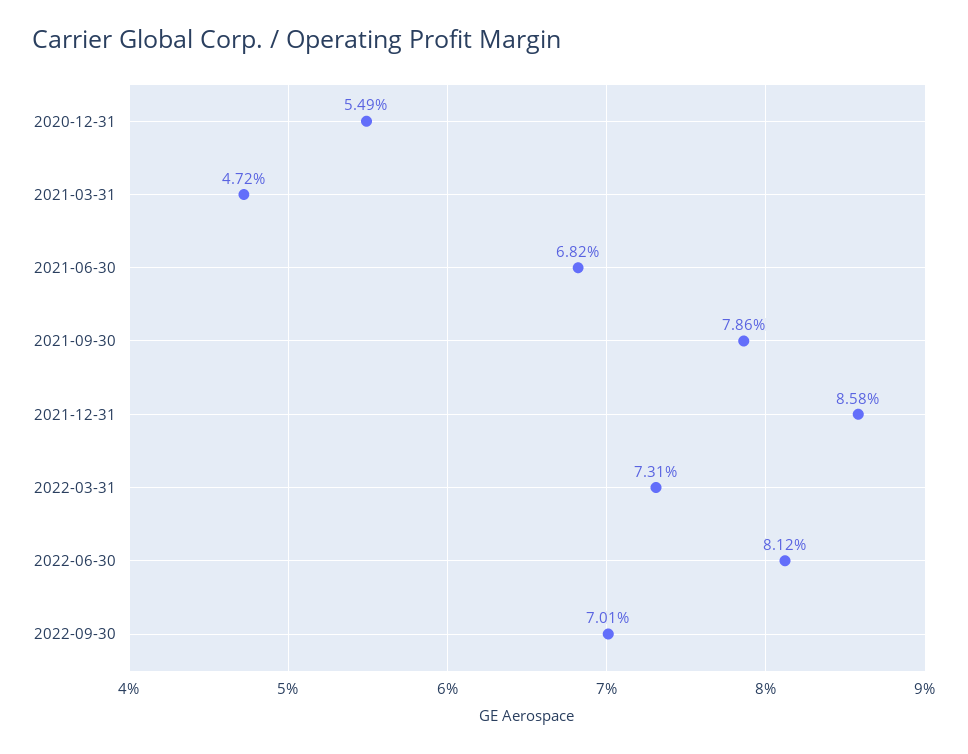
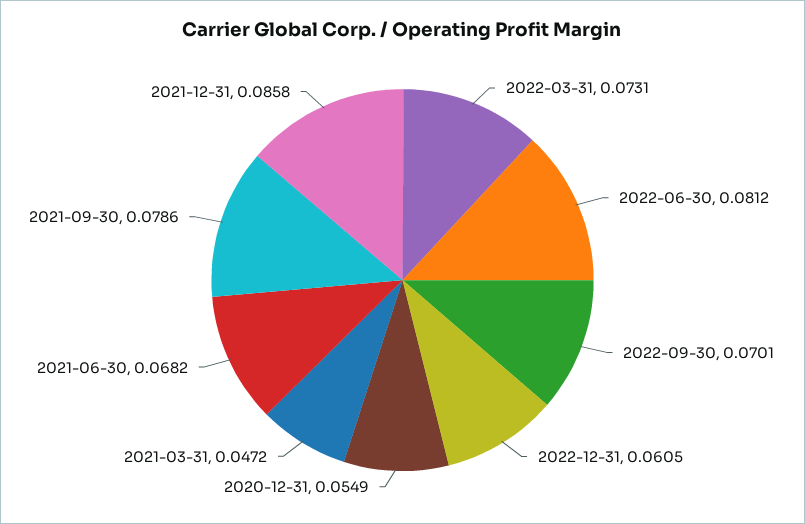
2022-12-31: none -> 0.0605

